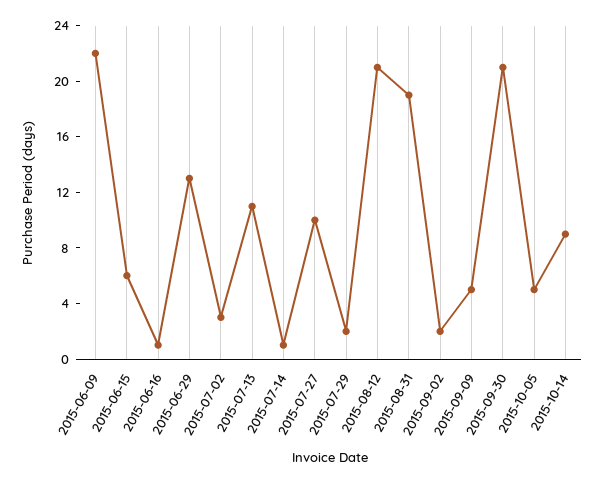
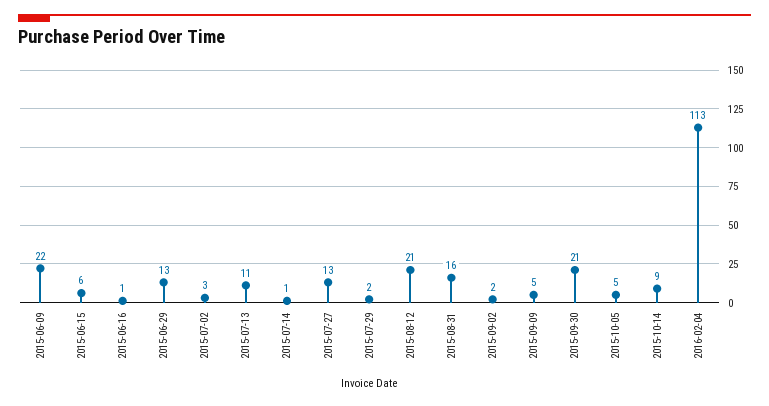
2015-07-27: 10 -> 13
2015-08-31: 19 -> 16
2016-02-04: none -> 113

